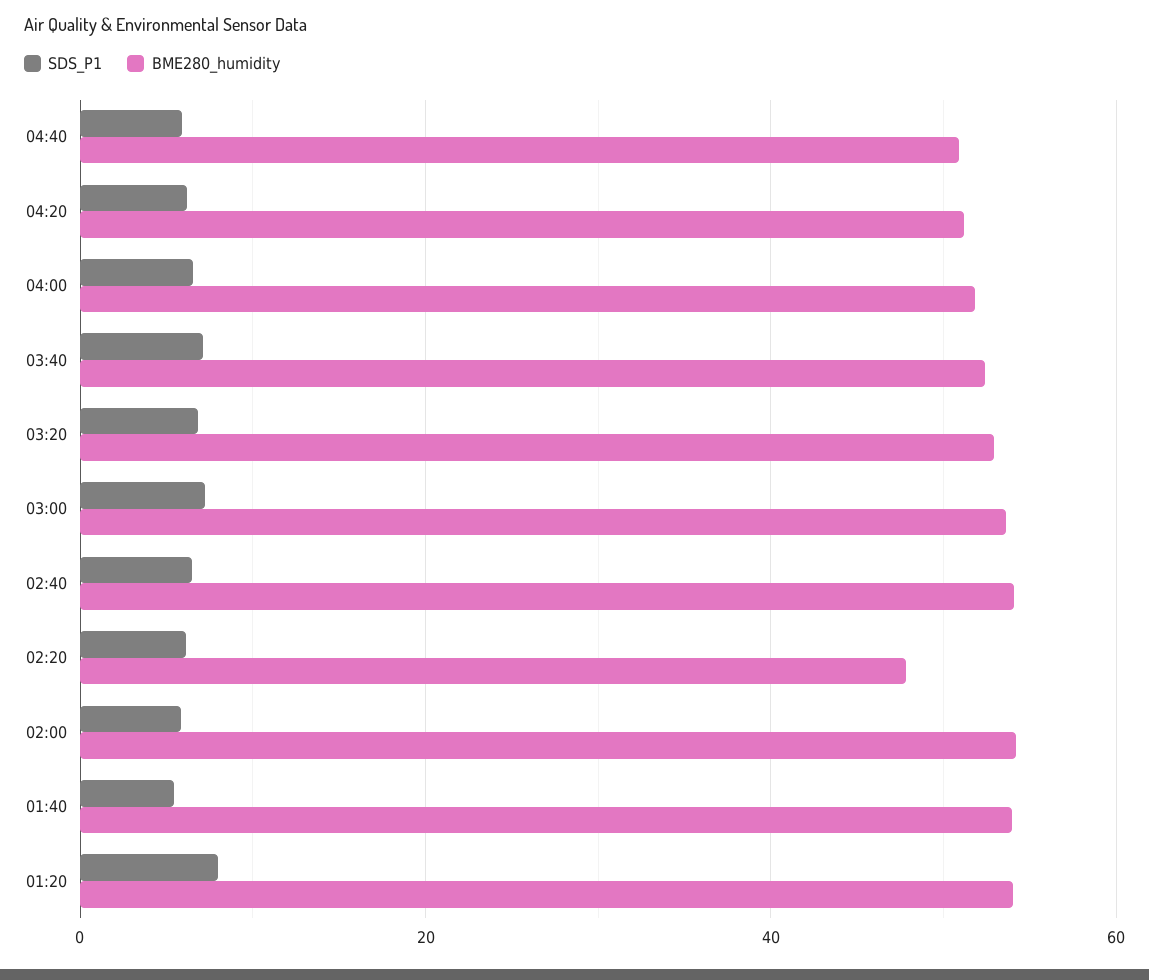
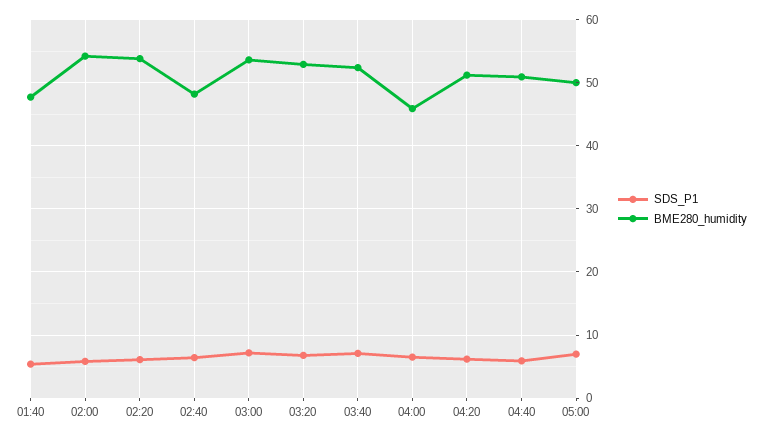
BME280_humidity, 04:00: 52 -> 46
BME280_humidity, 02:40: 54 -> 48
BME280_humidity, 02:20: 48 -> 54
BME280_humidity, 01:40: 54 -> 48
SDS_P1, 01:20: 8 -> none
BME280_humidity, 01:20: 54 -> none
SDS_P1, 05:00: none -> 7
BME280_humidity, 05:00: none -> 50

